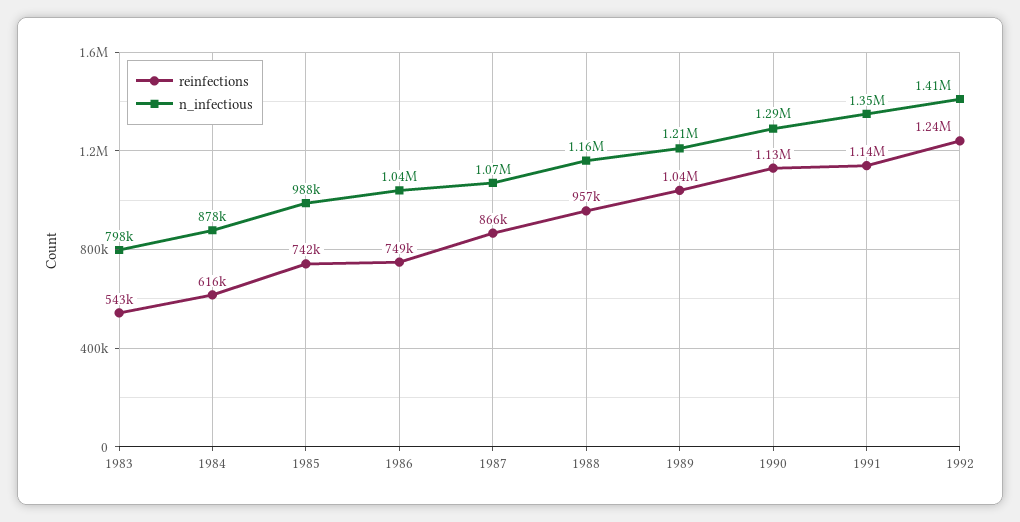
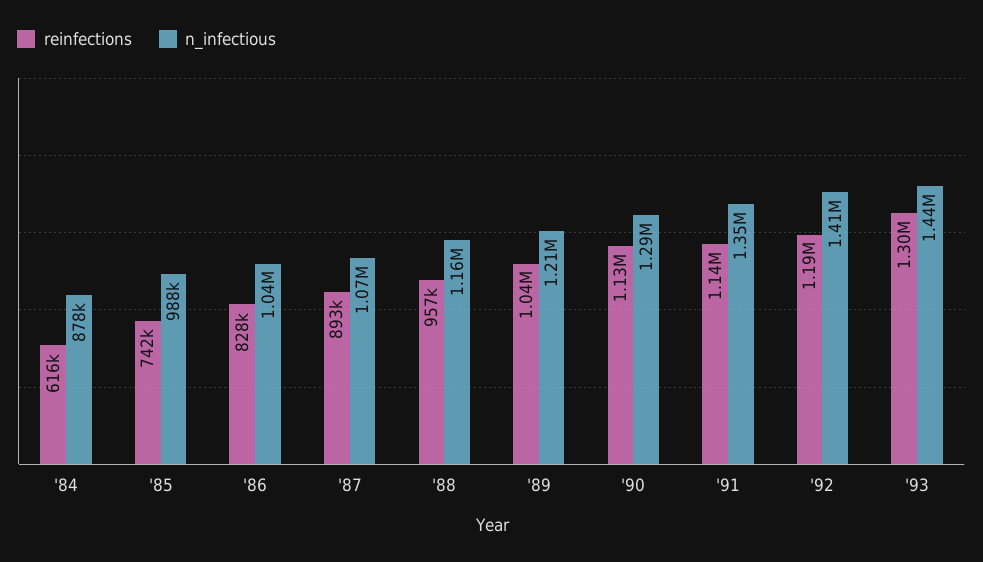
reinfections, 1983: 543000 -> none
n_infectious, 1983: 798000 -> none
reinfections, 1986: 749000 -> 828000
reinfections, 1987: 866000 -> 893000
reinfections, 1992: 1240000 -> 1190000
reinfections, '93: none -> 1300000
n_infectious, '93: none -> 1440000

